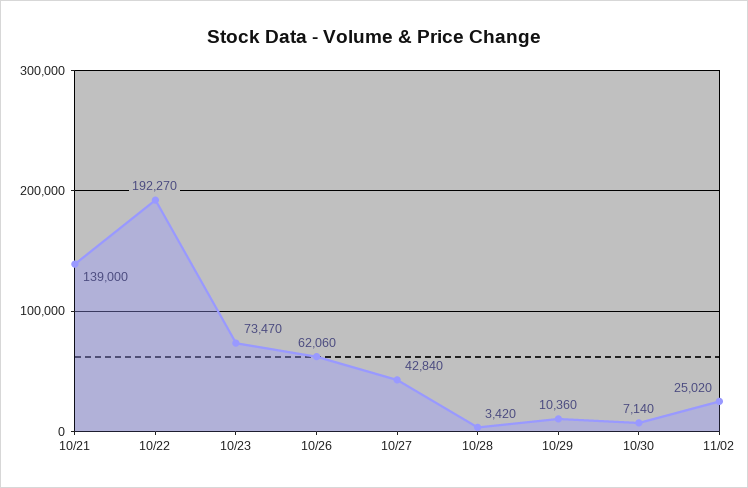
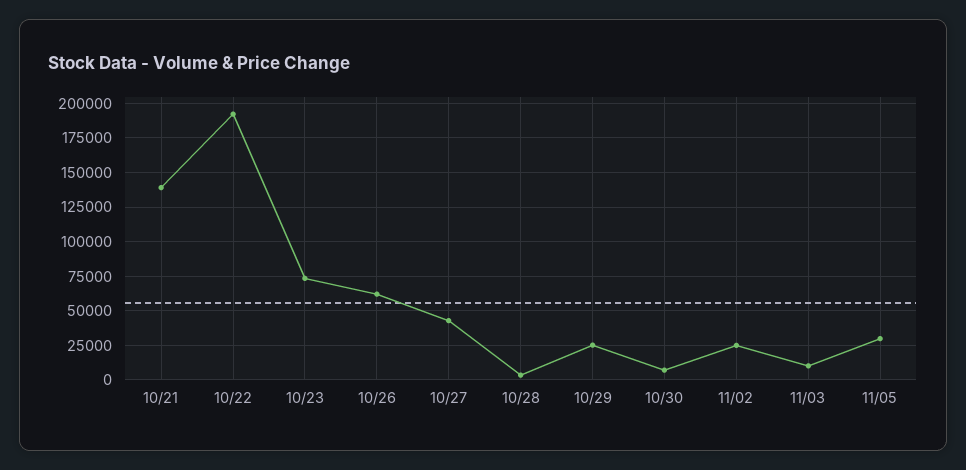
10/29: 10360 -> 25000
11/03: none -> 10000
11/05: none -> 30000

